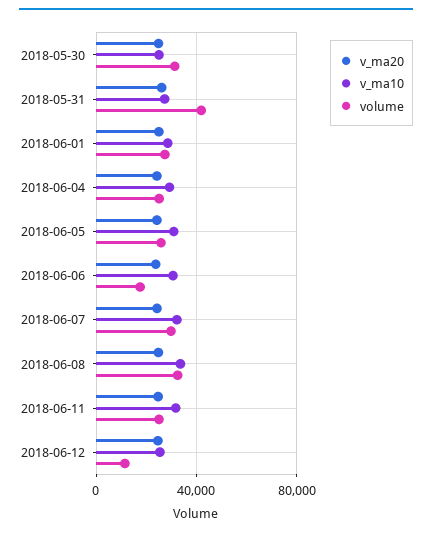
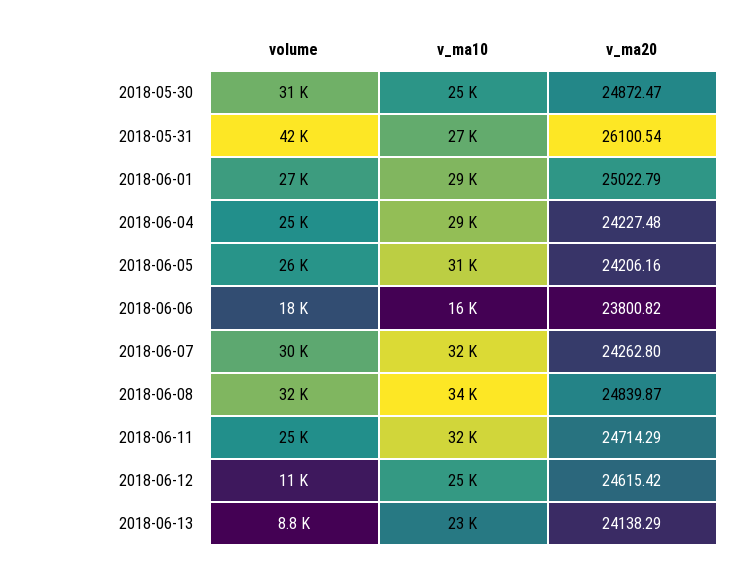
v_ma10, 2018-06-06: 30000 -> 16000
volume, 2018-06-13: none -> 8800
v_ma10, 2018-06-13: none -> 23000
v_ma20, 2018-06-13: none -> 24138.29

